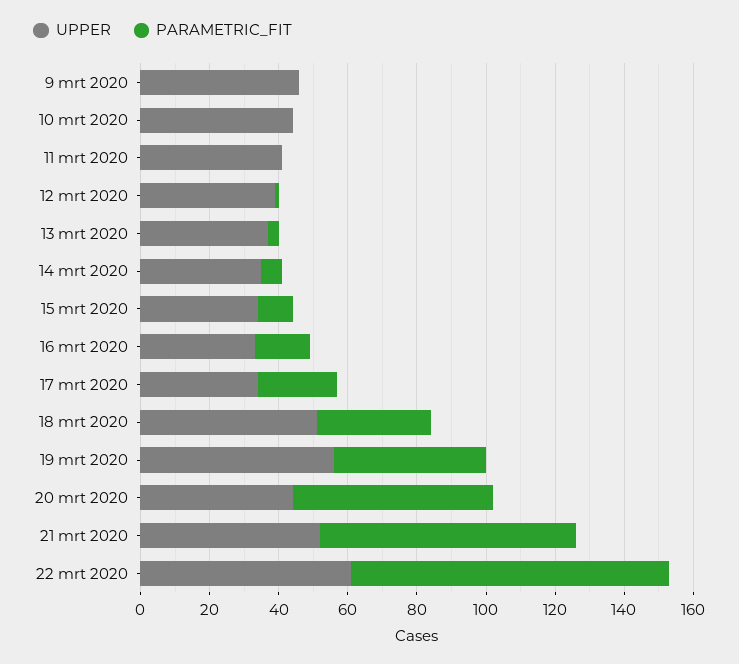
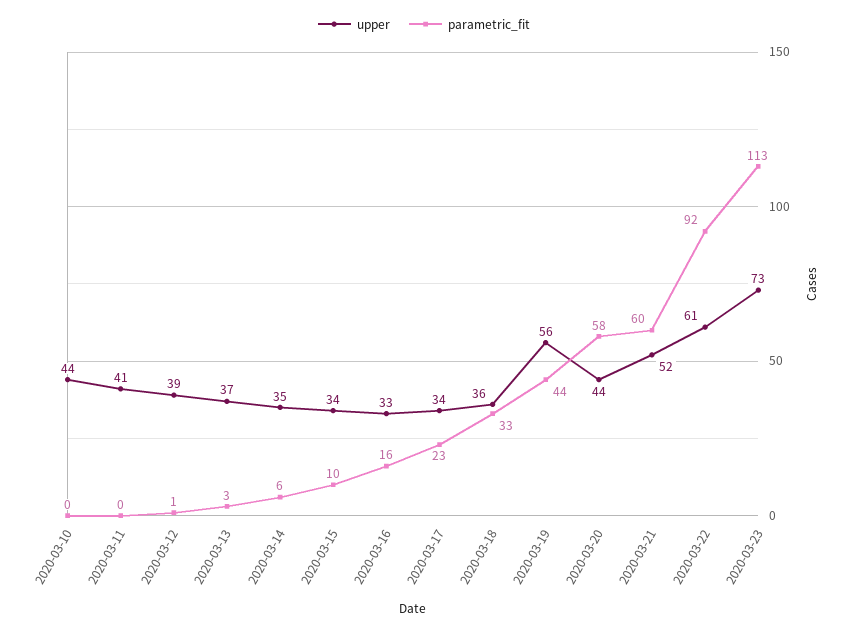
UPPER, 9 mrt 2020: 45 -> none
PARAMETRIC_FIT, 9 mrt 2020: 0 -> none
UPPER, 18 mrt 2020: 50 -> 36
PARAMETRIC_FIT, 21 mrt 2020: 75 -> 60
UPPER, 2020-03-23: none -> 73
PARAMETRIC_FIT, 2020-03-23: none -> 113

